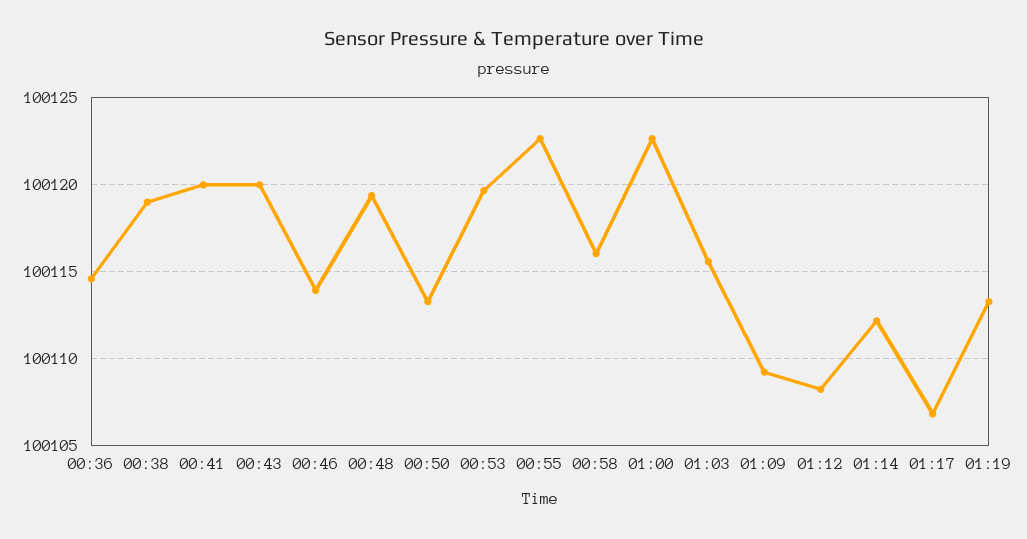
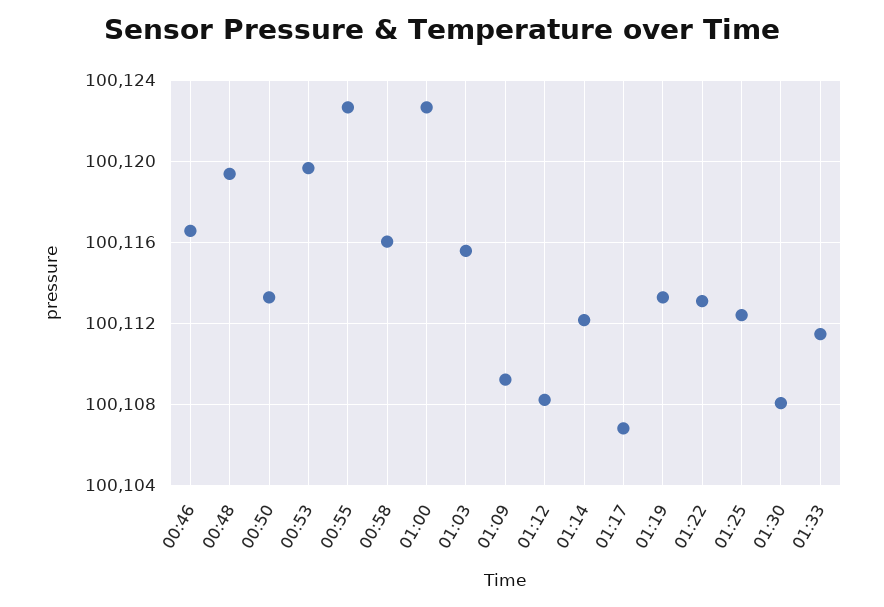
00:36: 100114.5 -> none
00:38: 100119 -> none
00:41: 100120 -> none
00:43: 100120 -> none
00:46: 100114 -> 100116.5
01:22: none -> 100113
01:25: none -> 100112.5
01:30: none -> 100108
01:33: none -> 100111.5

